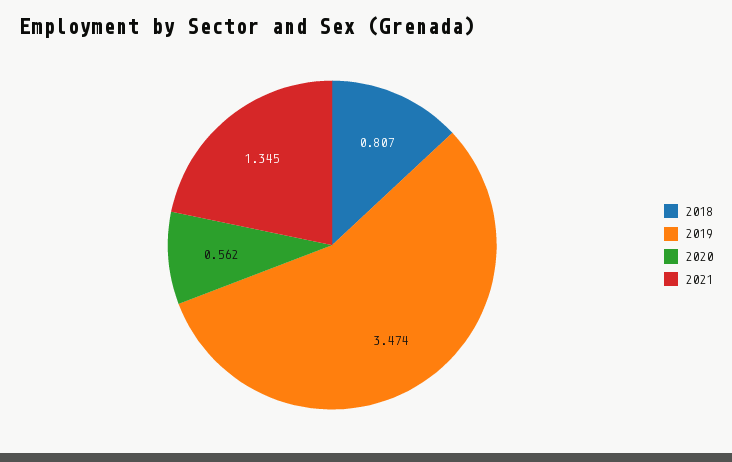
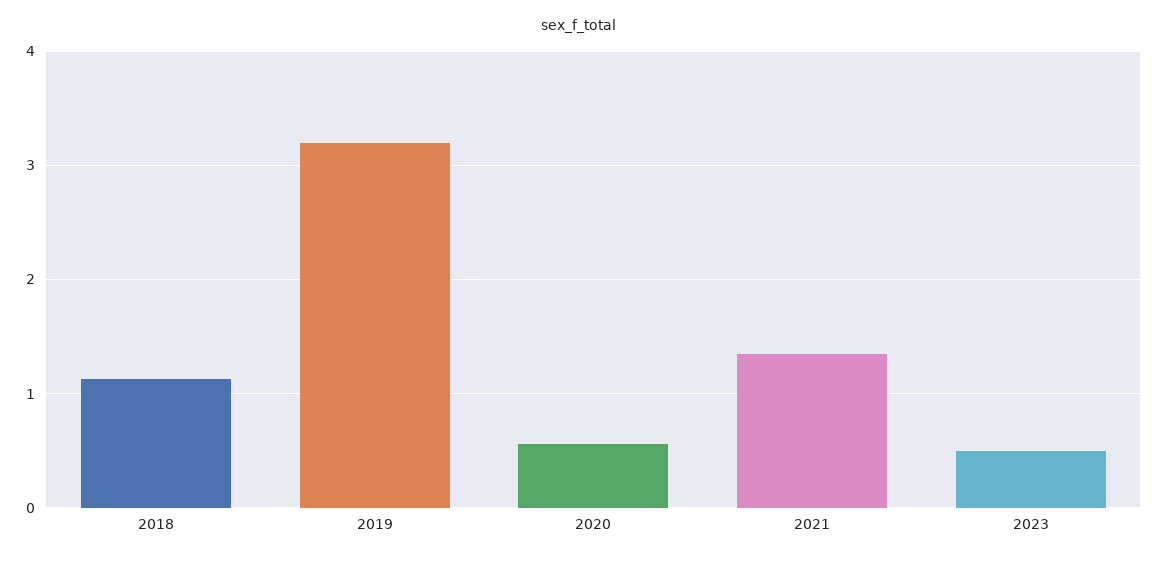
2018: 0.807 -> 1.1
2019: 3.474 -> 3.2
2023: none -> 0.5

